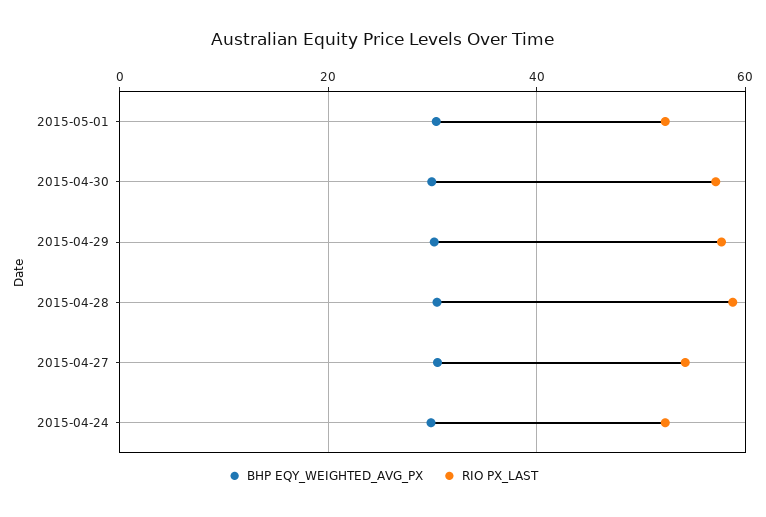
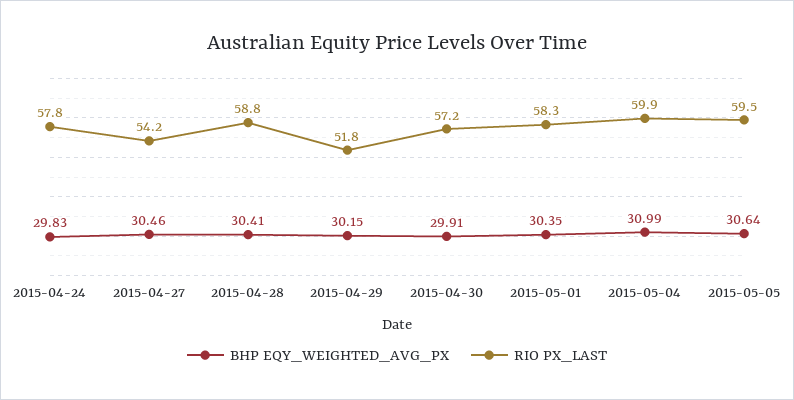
RIO PX_LAST, 2015-05-01: 52 -> 58.3
RIO PX_LAST, 2015-04-29: 58 -> 51.8
RIO PX_LAST, 2015-04-24: 52 -> 57.8
BHP EQY_WEIGHTED_AVG_PX, 2015-05-04: none -> 30.99
RIO PX_LAST, 2015-05-04: none -> 59.9
BHP EQY_WEIGHTED_AVG_PX, 2015-05-05: none -> 30.64
RIO PX_LAST, 2015-05-05: none -> 59.5

